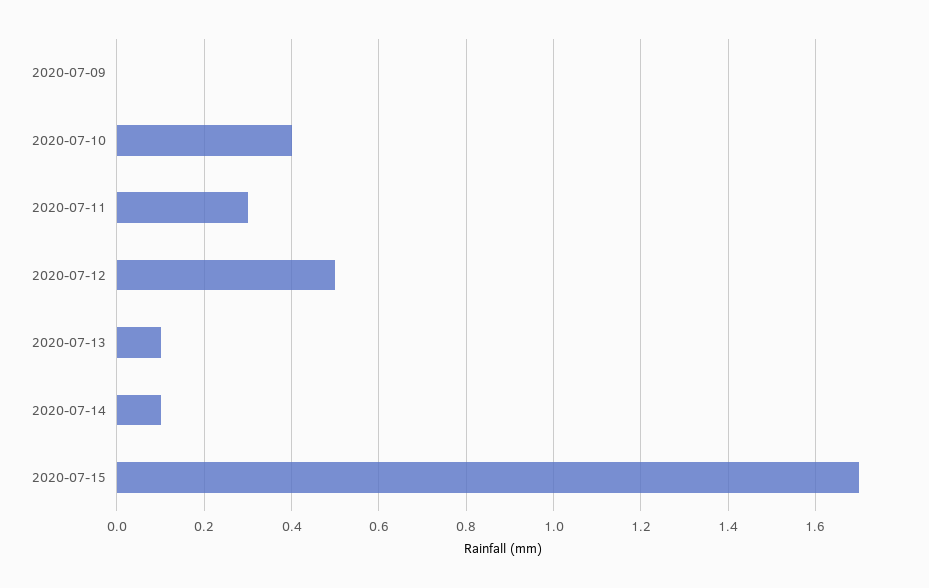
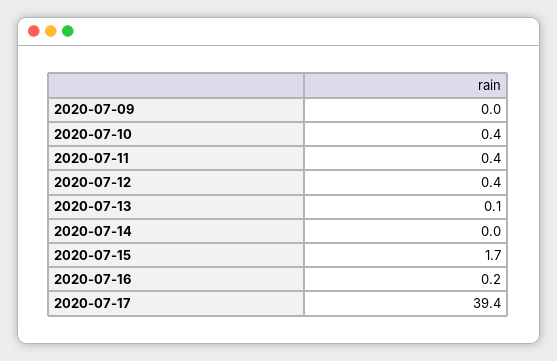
2020-07-11: 0.3 -> 0.4
2020-07-12: 0.5 -> 0.4
2020-07-14: 0.1 -> 0
2020-07-16: none -> 0.2
2020-07-17: none -> 39.4

